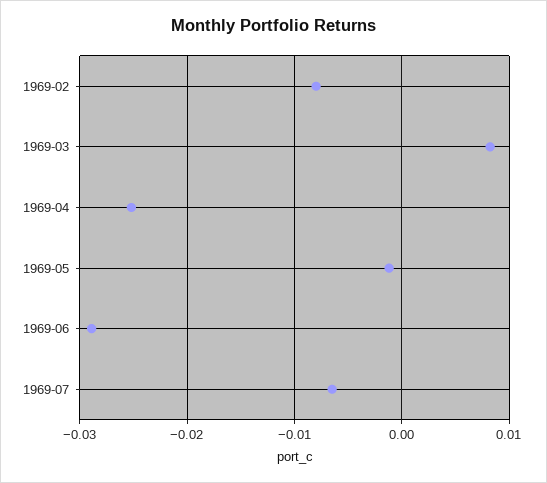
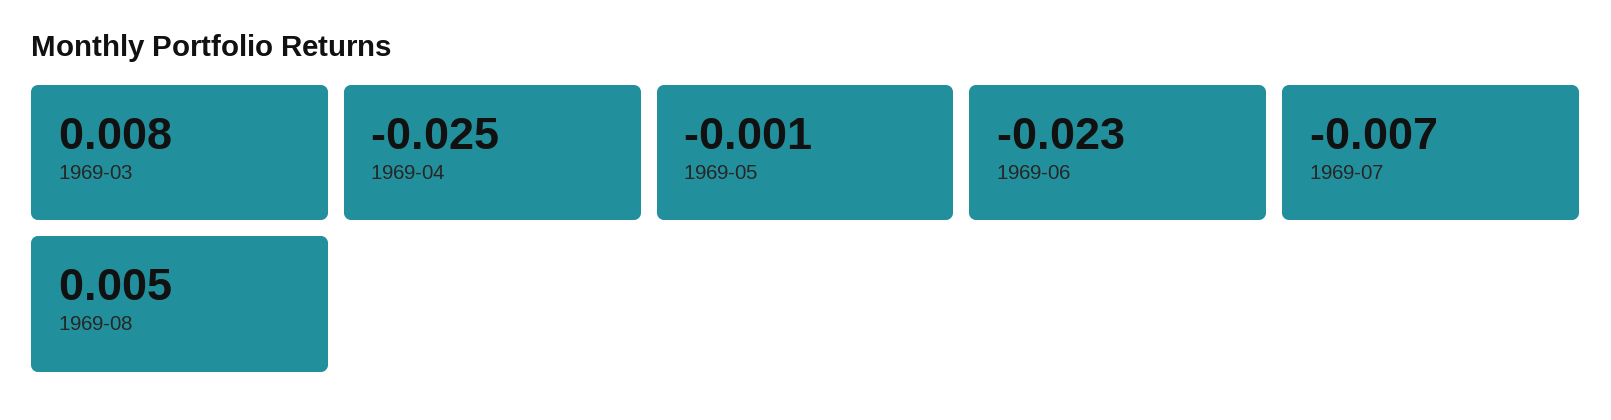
1969-02: -0.008 -> none
1969-06: -0.029 -> -0.023
1969-08: none -> 0.005

